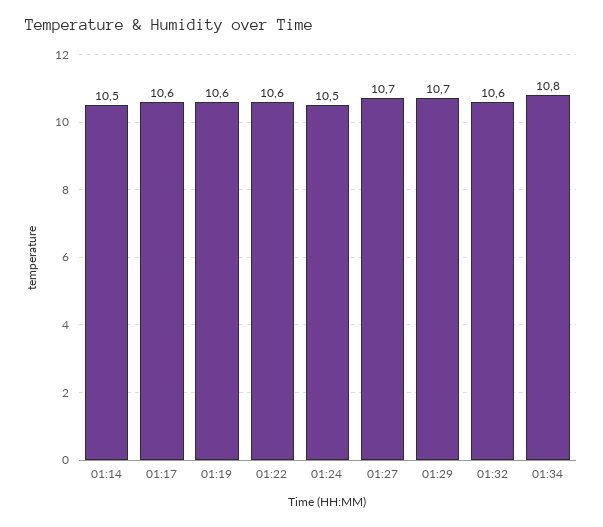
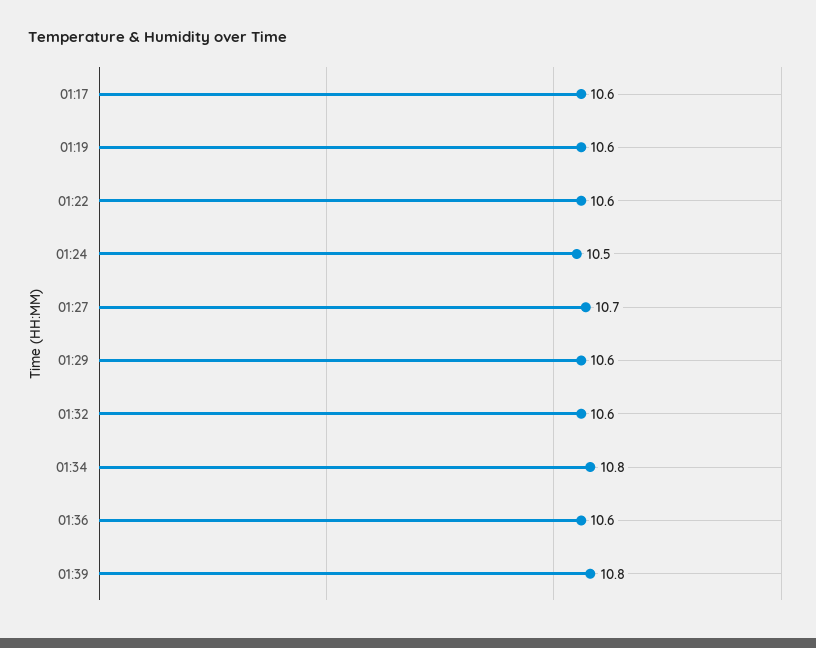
01:14: 10.5 -> none
01:29: 10.7 -> 10.6
01:36: none -> 10.6
01:39: none -> 10.8

